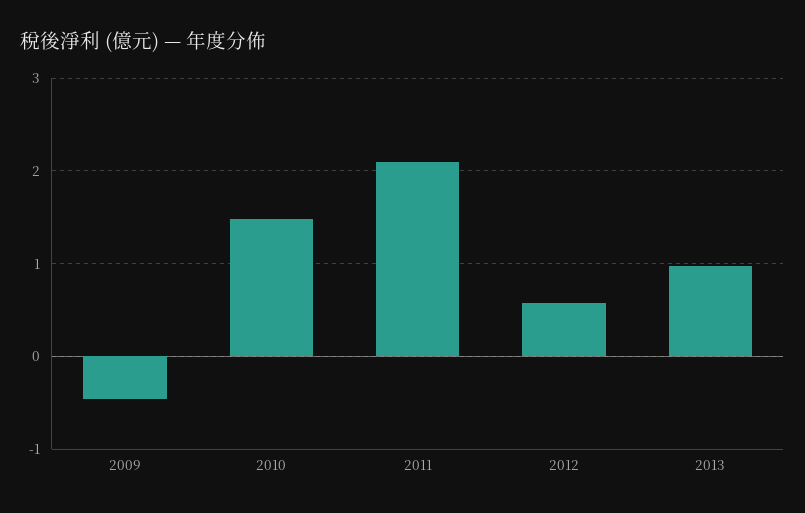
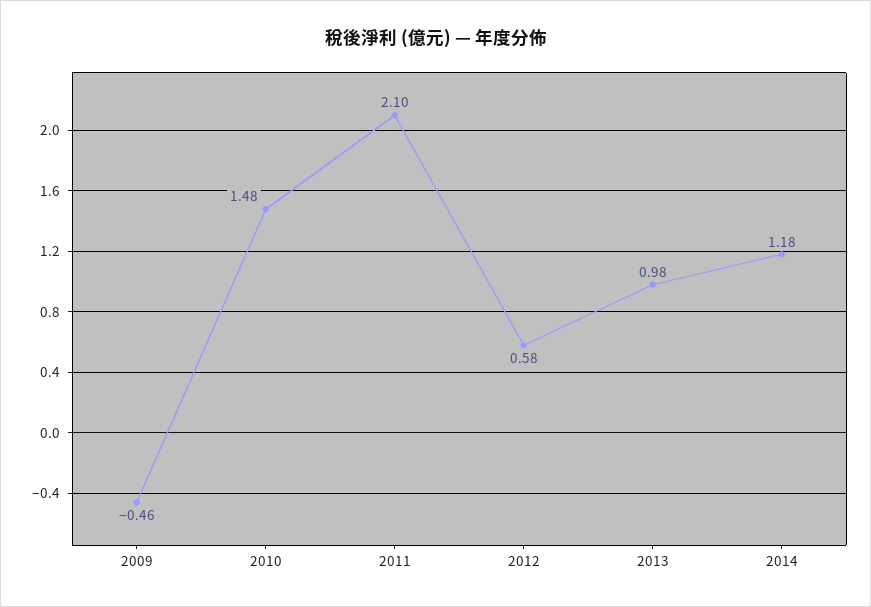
2014: none -> 1.18

